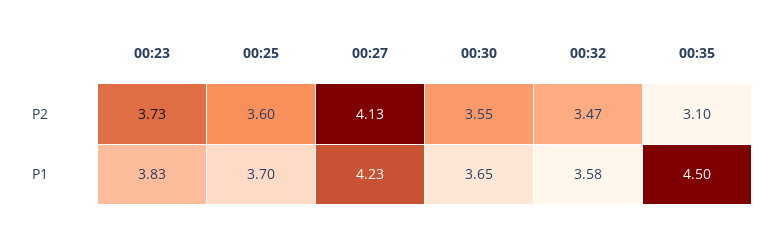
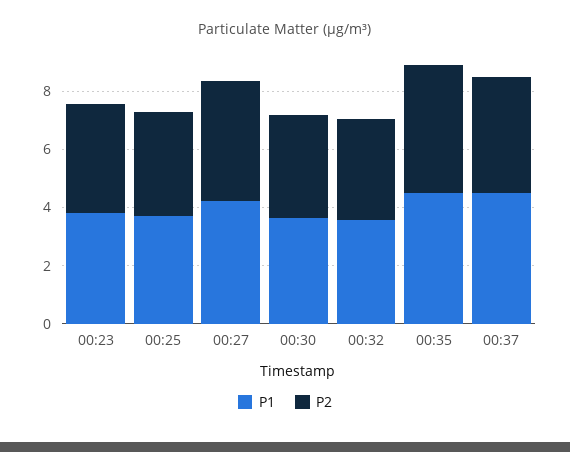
P2, 00:35: 3.1 -> 4.5
P1, 00:37: none -> 4.5
P2, 00:37: none -> 4

